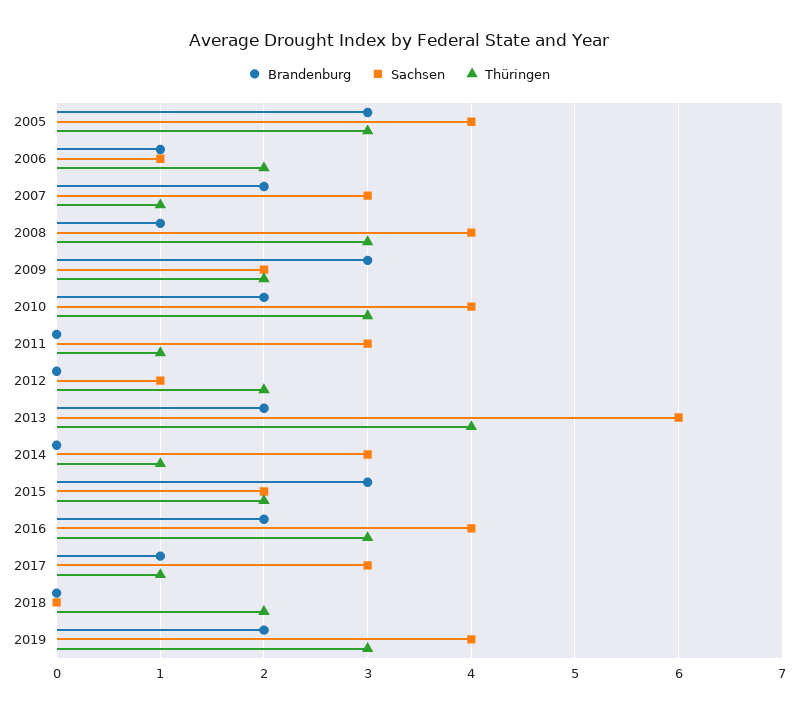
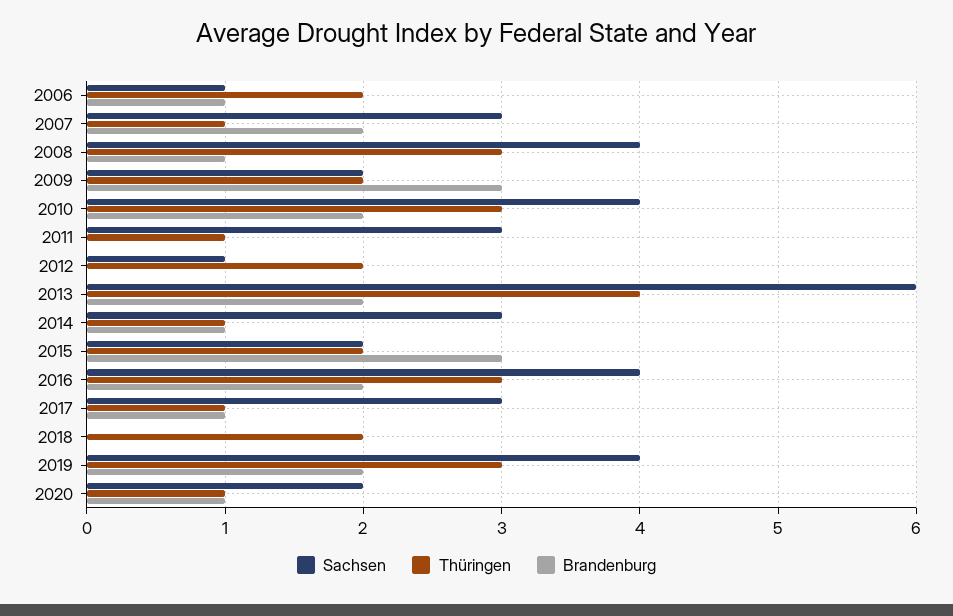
Brandenburg, 2005: 3 -> none
Sachsen, 2005: 4 -> none
Thüringen, 2005: 3 -> none
Brandenburg, 2014: 0 -> 1
Sachsen, 2020: none -> 2
Thüringen, 2020: none -> 1
Brandenburg, 2020: none -> 1

